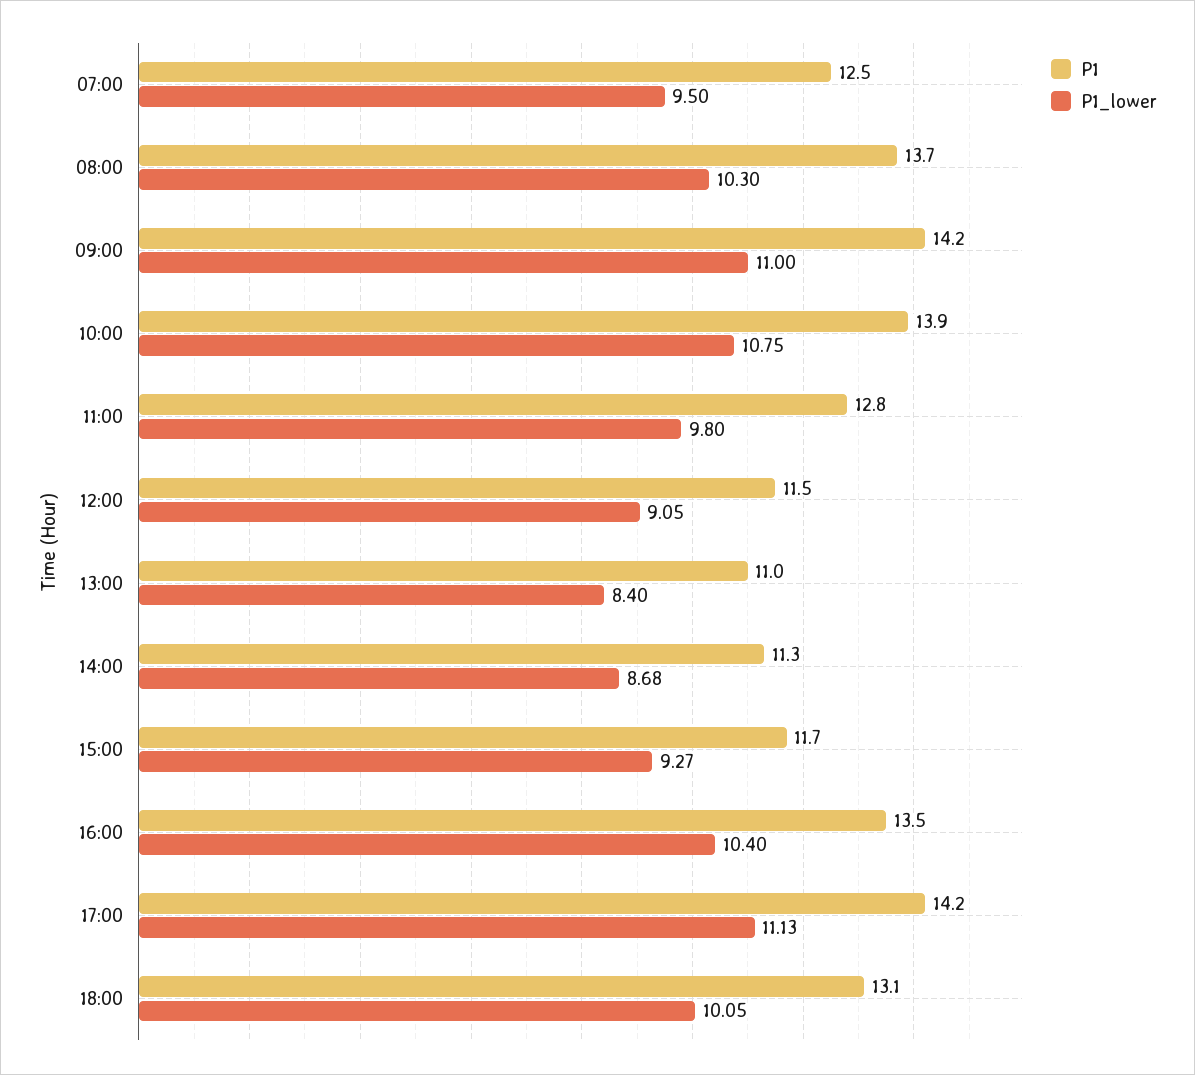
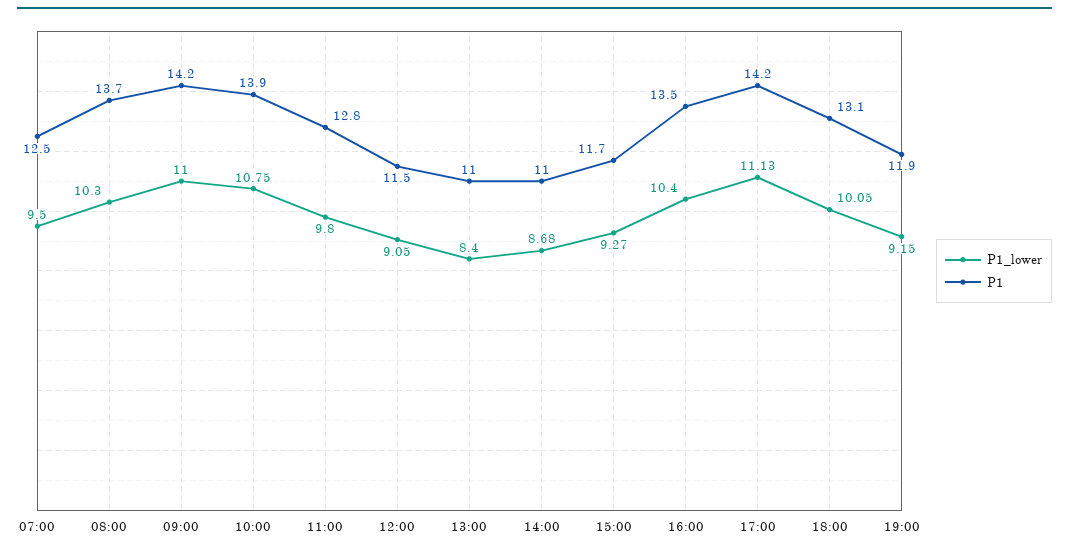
P1, 14:00: 11.3 -> 11
P1_lower, 19:00: none -> 9.15
P1, 19:00: none -> 11.9

